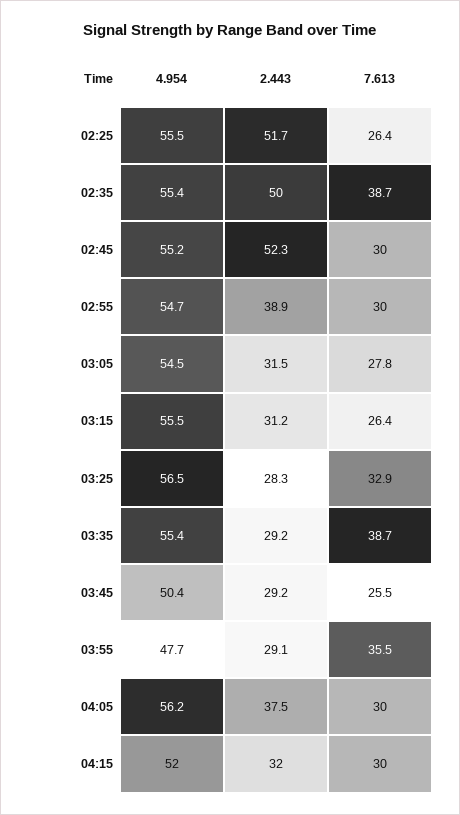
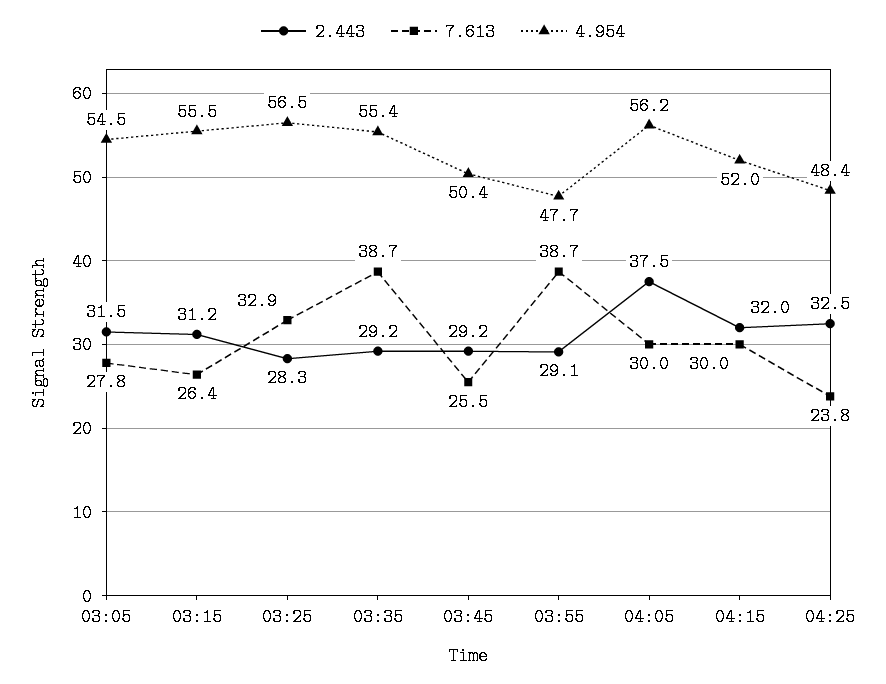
4.954, 02:25: 55.5 -> none
2.443, 02:25: 51.7 -> none
7.613, 02:25: 26.4 -> none
4.954, 02:35: 55.4 -> none
2.443, 02:35: 50 -> none
7.613, 02:35: 38.7 -> none
4.954, 02:45: 55.2 -> none
2.443, 02:45: 52.3 -> none
7.613, 02:45: 30 -> none
4.954, 02:55: 54.7 -> none
2.443, 02:55: 38.9 -> none
7.613, 02:55: 30 -> none
7.613, 03:55: 35.5 -> 38.7
2.443, 04:25: none -> 32.5
7.613, 04:25: none -> 23.8
4.954, 04:25: none -> 48.4

